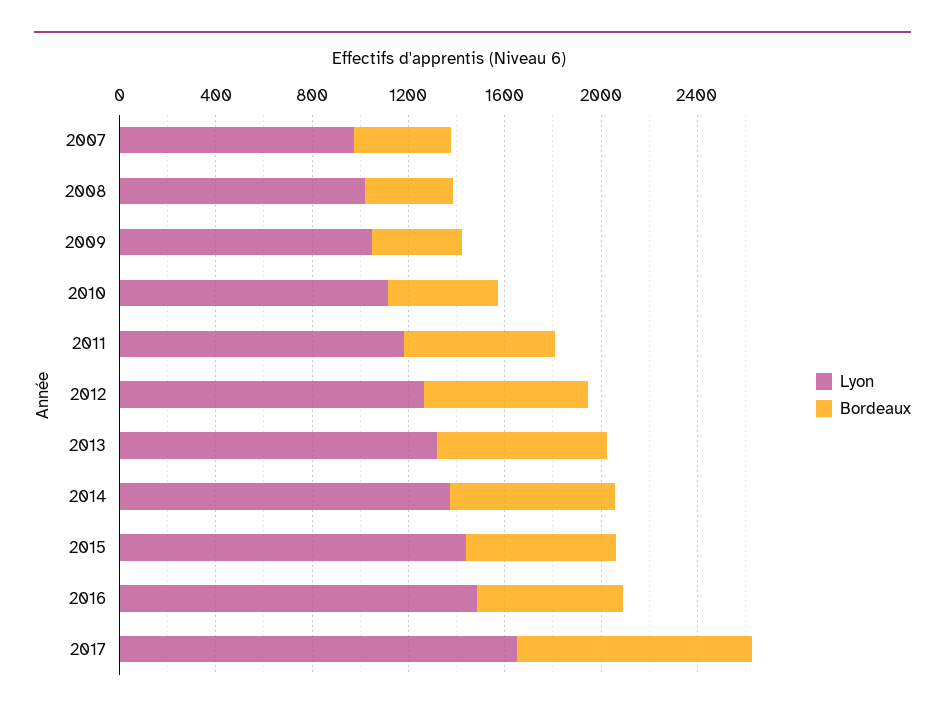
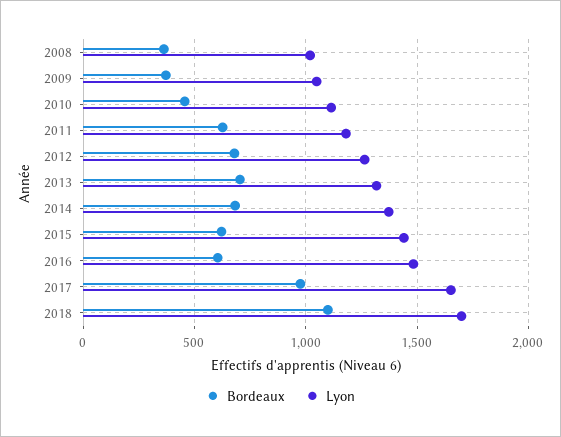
Lyon, 2007: 1000 -> none
Bordeaux, 2007: 400 -> none
Bordeaux, 2018: none -> 1100
Lyon, 2018: none -> 1700

